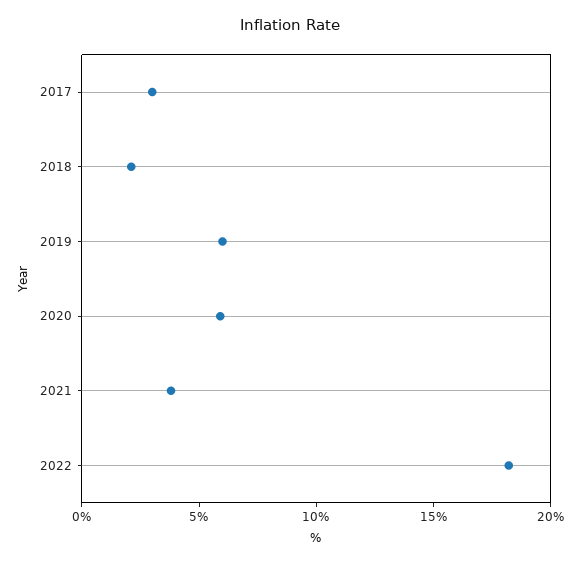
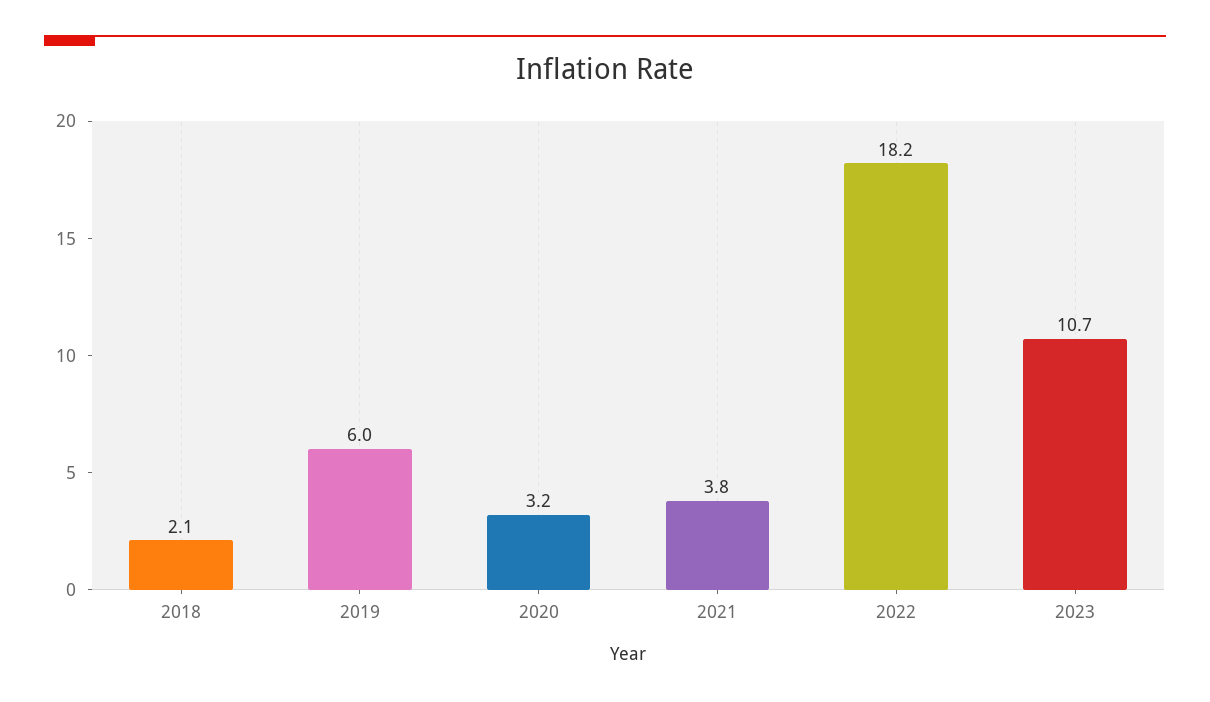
2017: 3 -> none
2020: 6 -> 3.2
2023: none -> 10.7

